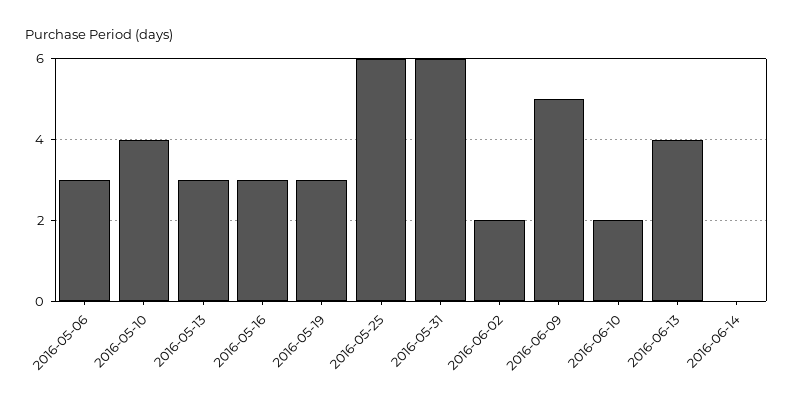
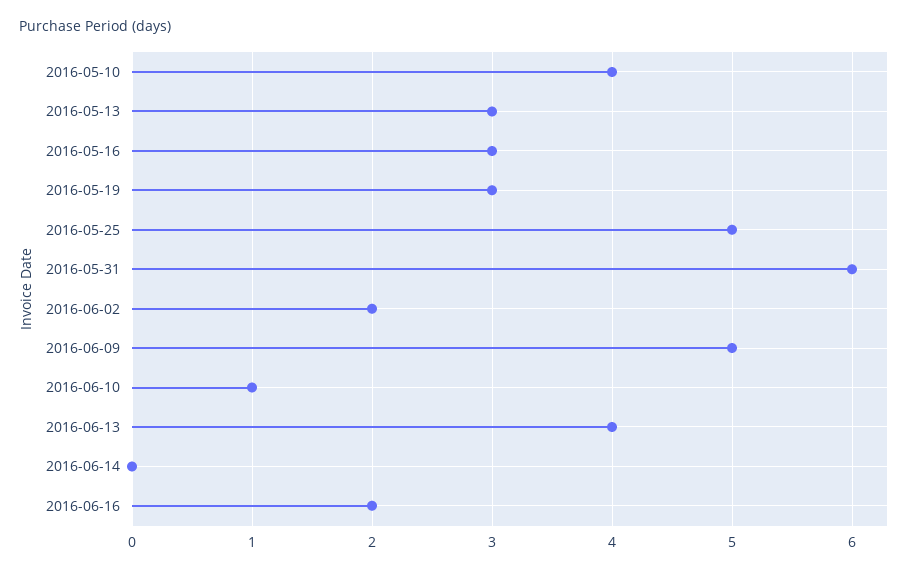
2016-05-06: 3 -> none
2016-05-25: 6 -> 5
2016-06-10: 2 -> 1
2016-06-16: none -> 2

